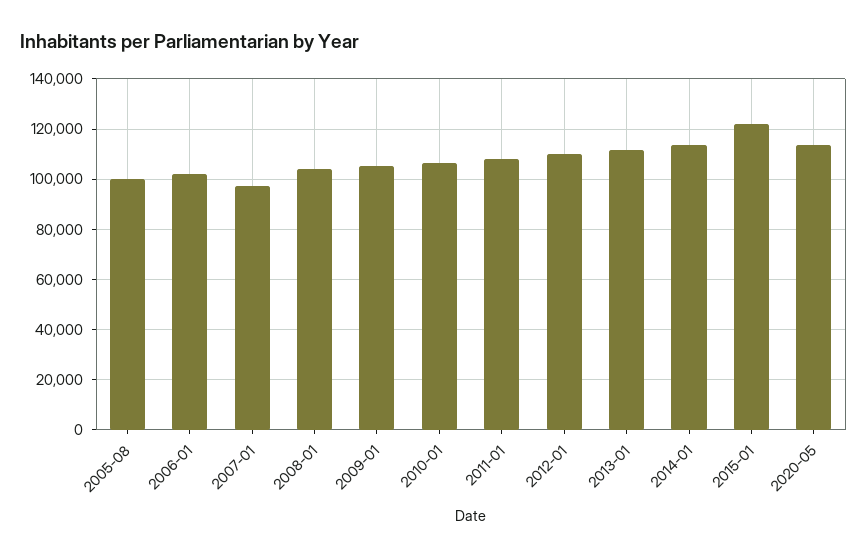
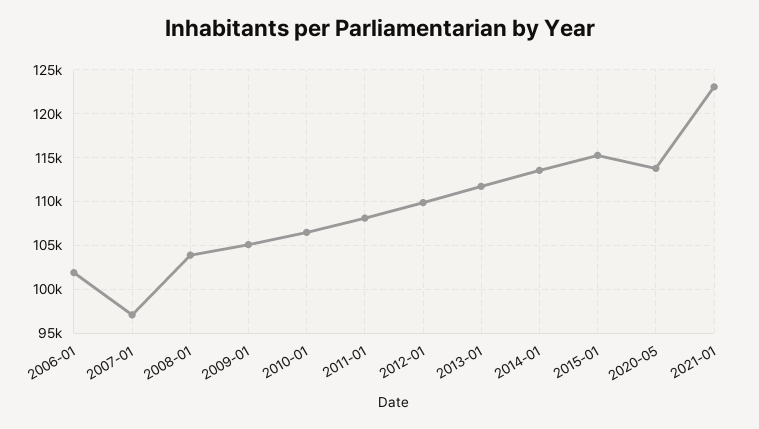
2005-08: 100000 -> none
2015-01: 122500 -> 115000
2021-01: none -> 123000

